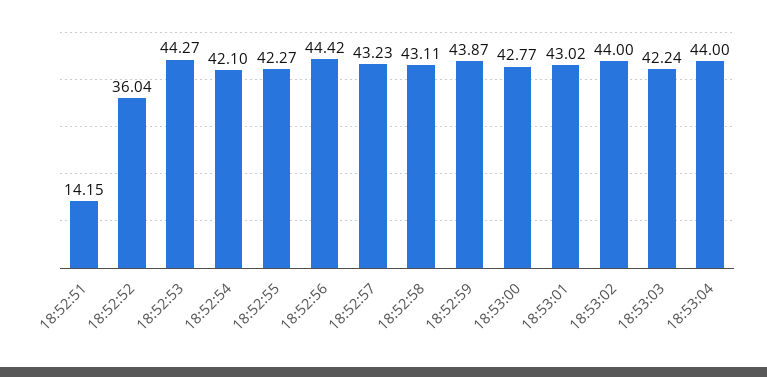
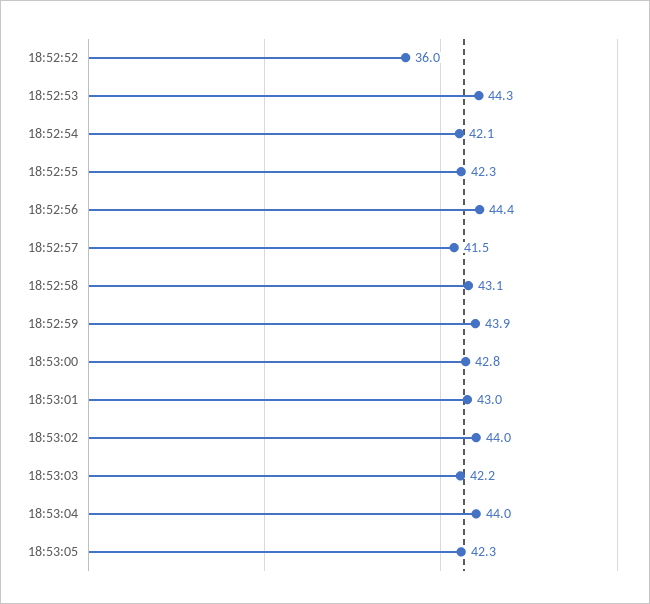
18:52:51: 14.15 -> none
18:52:57: 43.23 -> 41.5
18:53:05: none -> 42.3

